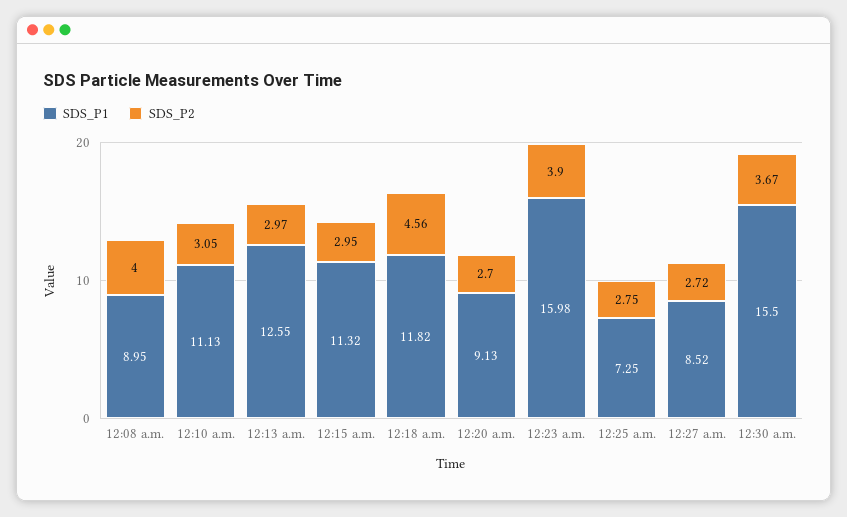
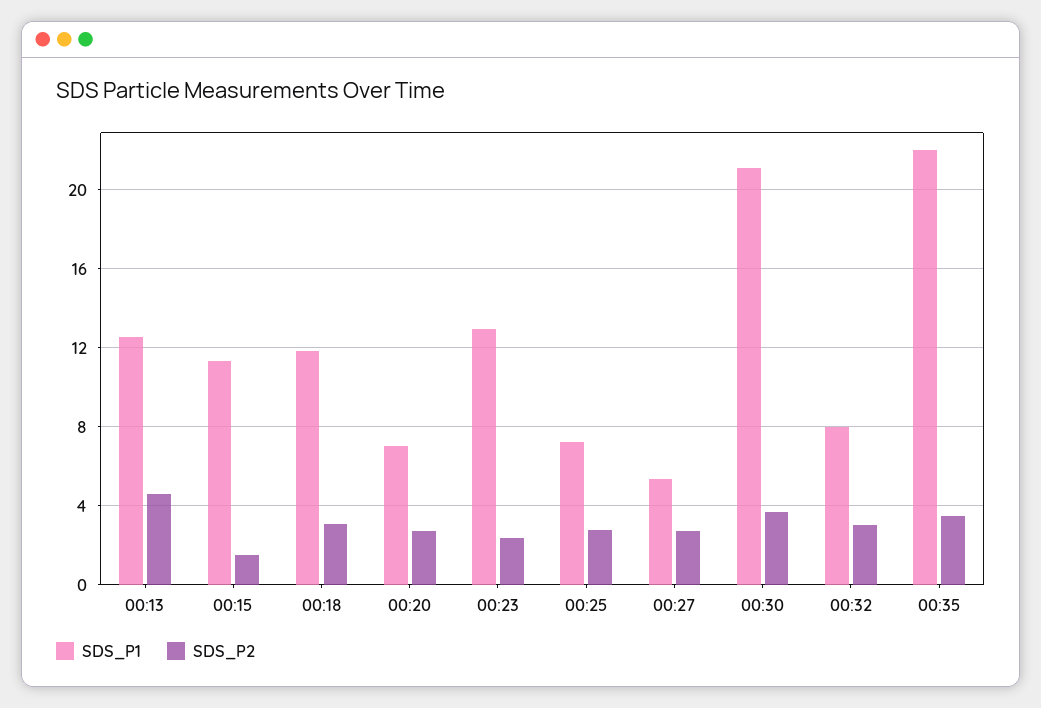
SDS_P1, 12:08 a.m.: 8.95 -> none
SDS_P2, 12:08 a.m.: 4 -> none
SDS_P1, 12:10 a.m.: 11.13 -> none
SDS_P2, 12:10 a.m.: 3.05 -> none
SDS_P2, 12:13 a.m.: 2.97 -> 4.5
SDS_P2, 12:15 a.m.: 2.95 -> 1.5
SDS_P2, 12:18 a.m.: 4.56 -> 3
SDS_P1, 12:20 a.m.: 9.13 -> 7
SDS_P1, 12:23 a.m.: 15.98 -> 13
SDS_P2, 12:23 a.m.: 3.9 -> 2.5
SDS_P1, 12:27 a.m.: 8.52 -> 5.5
SDS_P1, 12:30 a.m.: 15.5 -> 21
SDS_P1, 00:32: none -> 8
SDS_P2, 00:32: none -> 3
SDS_P1, 00:35: none -> 22
SDS_P2, 00:35: none -> 3.5

